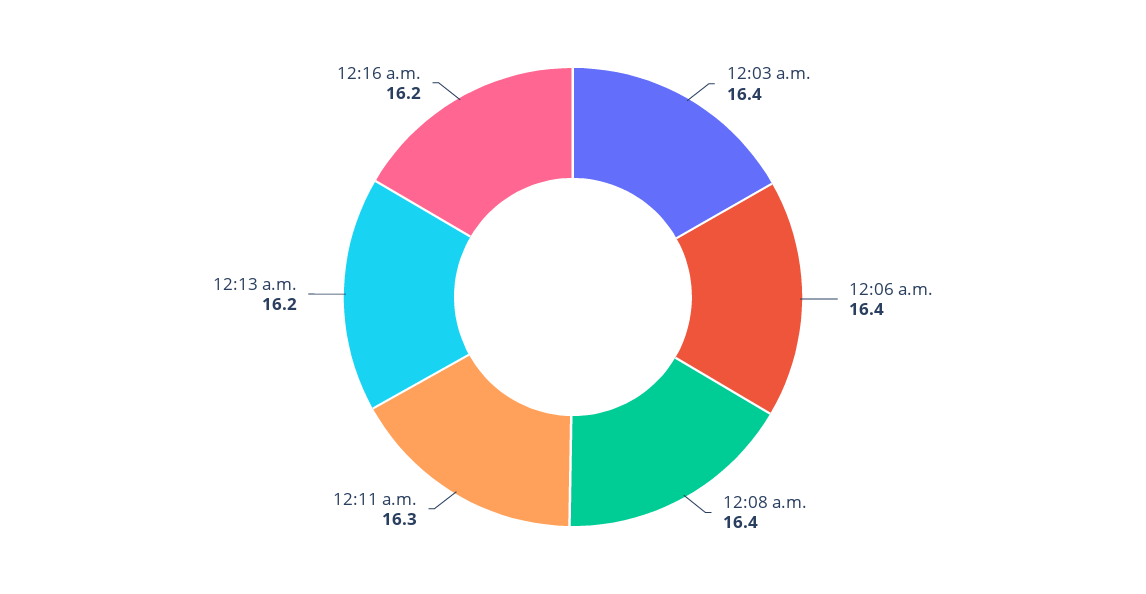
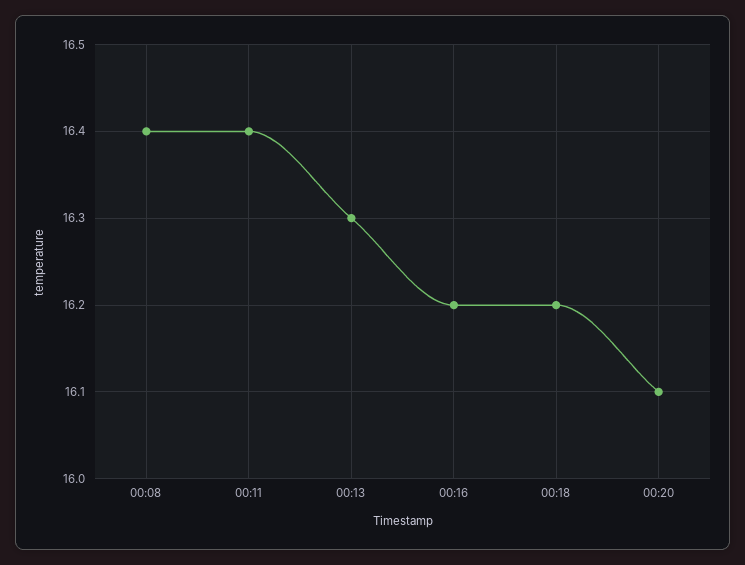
12:03 a.m.: 16.4 -> none
12:06 a.m.: 16.4 -> none
12:11 a.m.: 16.3 -> 16.4
12:13 a.m.: 16.2 -> 16.3
00:18: none -> 16.2
00:20: none -> 16.1

